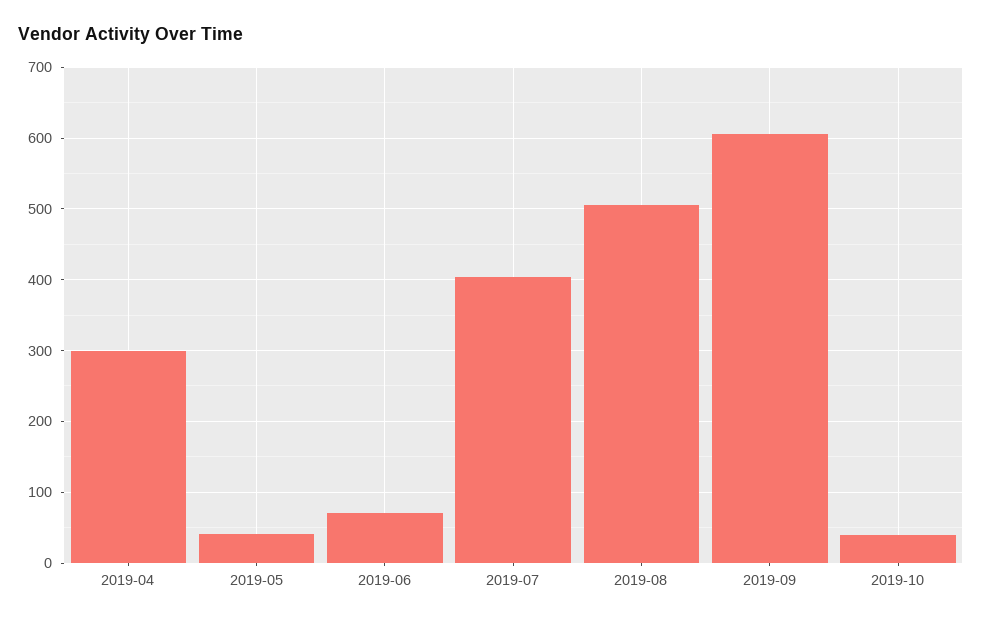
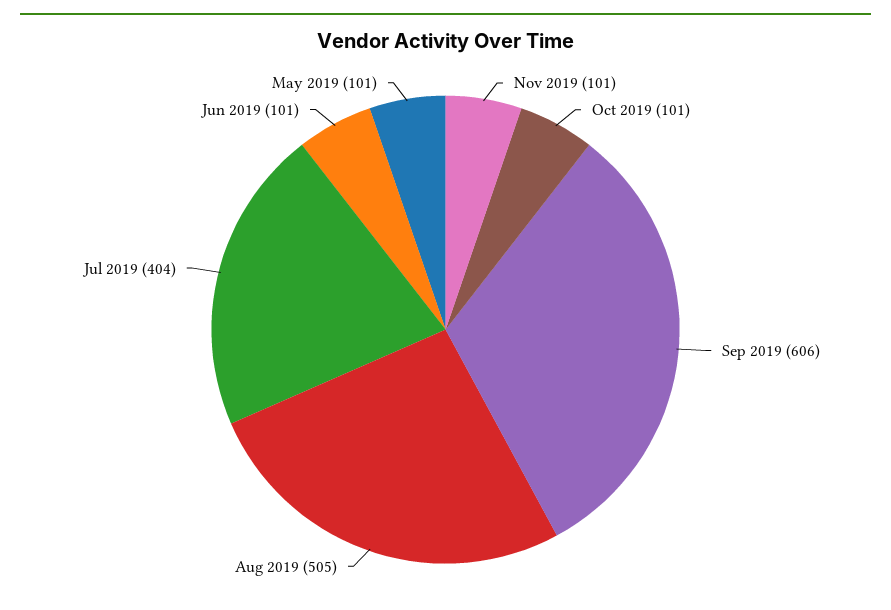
2019-04: 300 -> none
2019-05: 40 -> 101
2019-06: 70 -> 101
2019-10: 40 -> 101
Nov 2019: none -> 101

